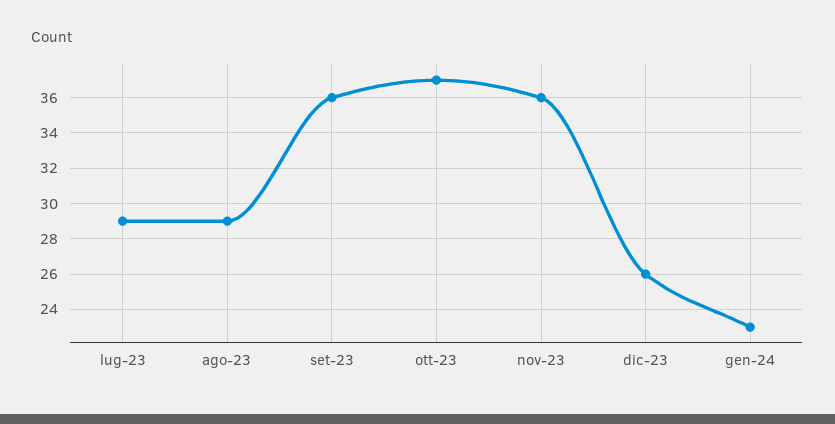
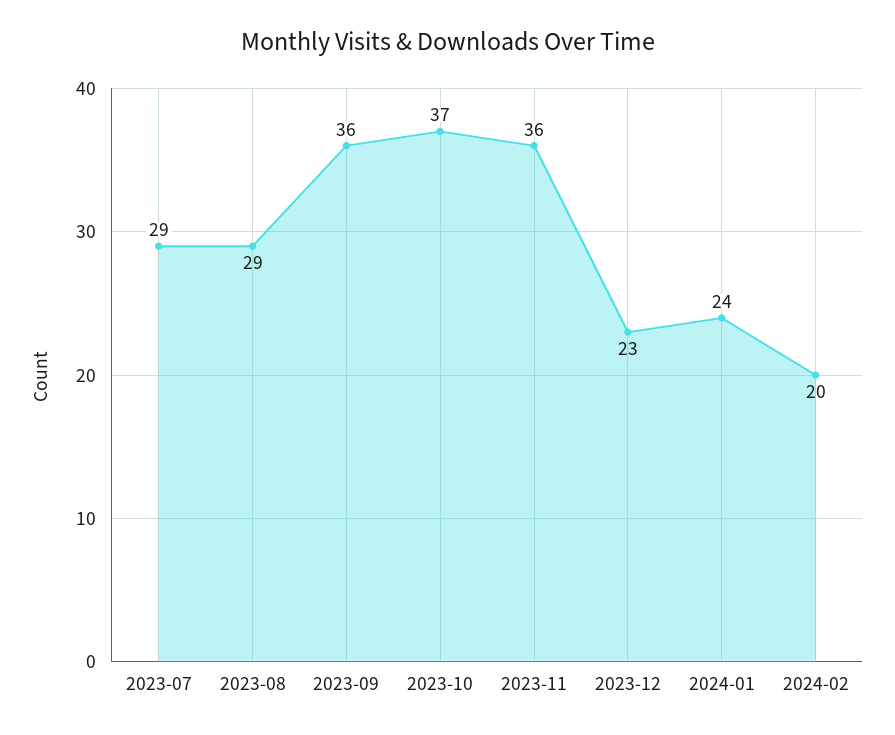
dic-23: 26 -> 23
gen-24: 23 -> 24
2024-02: none -> 20

